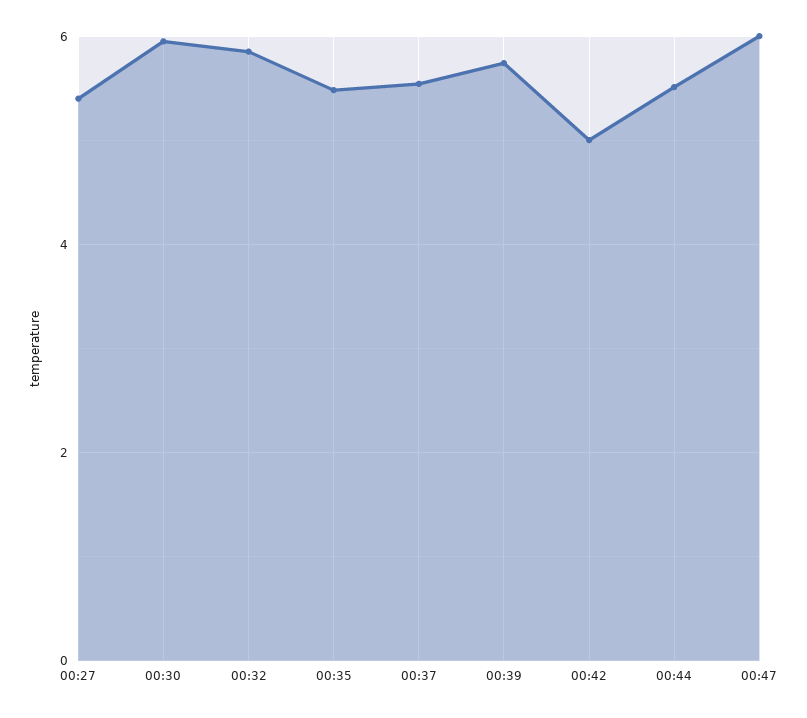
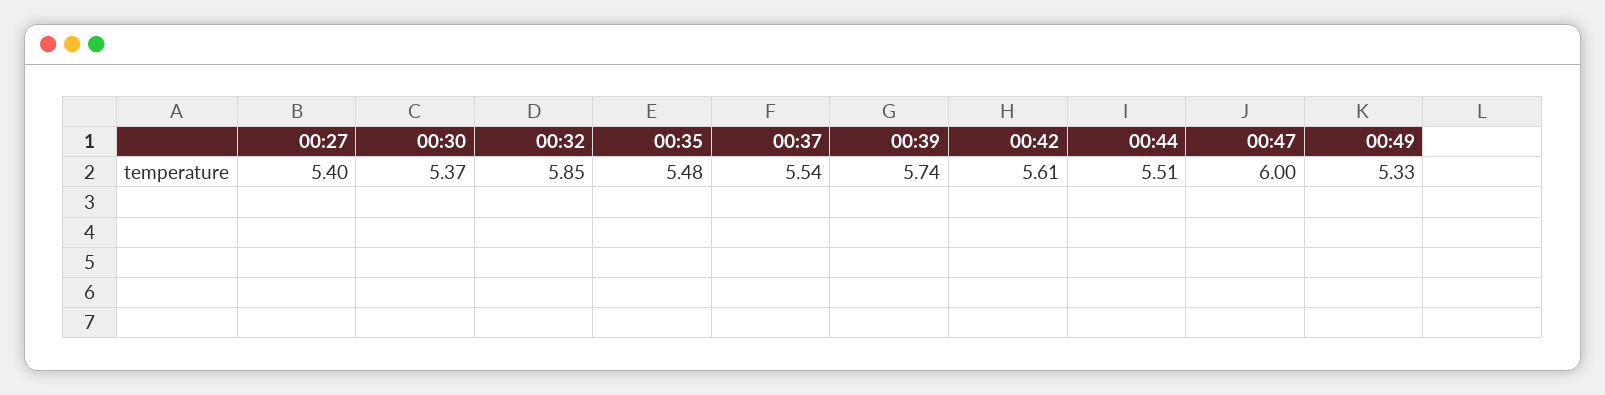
00:30: 6 -> 5.37
00:42: 5 -> 5.61
00:49: none -> 5.33

